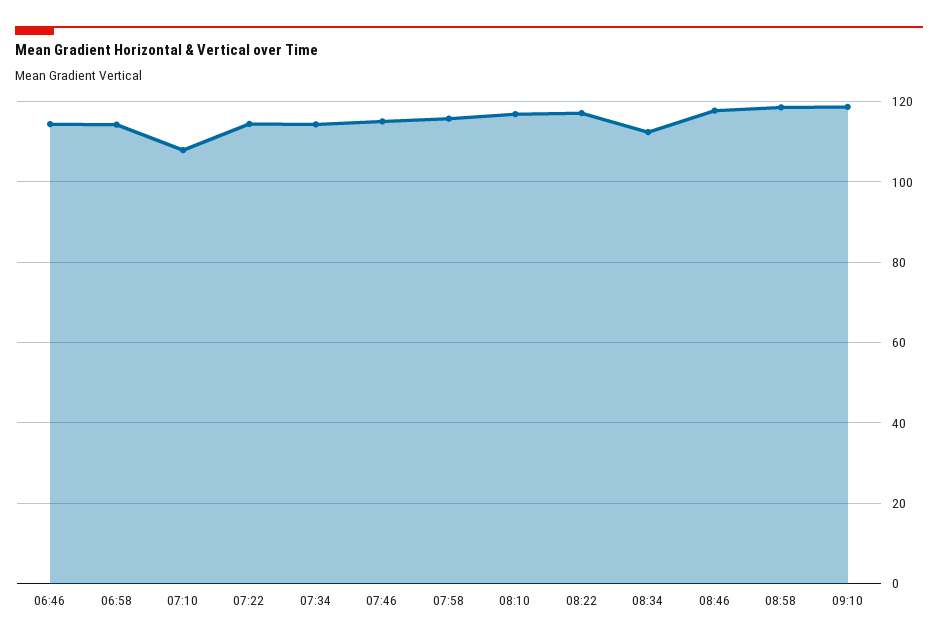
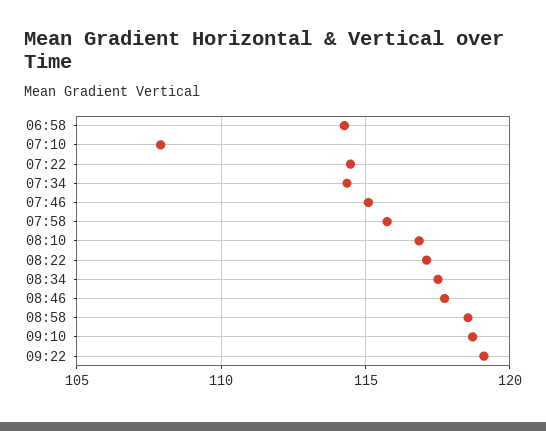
06:46: 114 -> none
08:34: 112 -> 117.5
09:22: none -> 119

